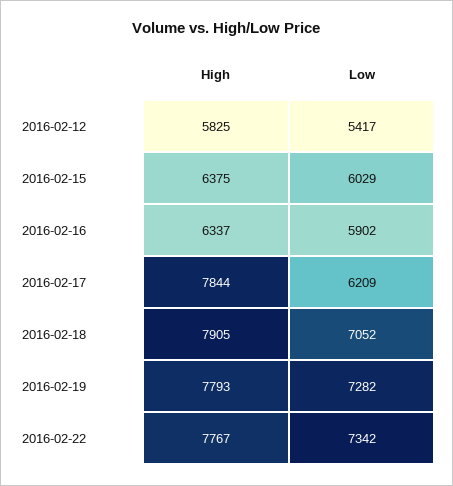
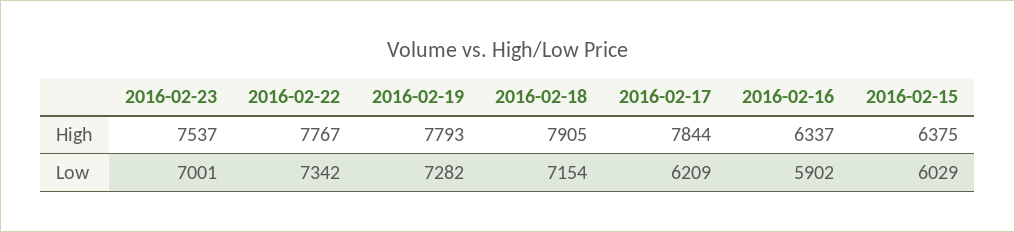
High, 2016-02-12: 5825 -> none
Low, 2016-02-12: 5417 -> none
Low, 2016-02-18: 7052 -> 7154
High, 2016-02-23: none -> 7537
Low, 2016-02-23: none -> 7001

